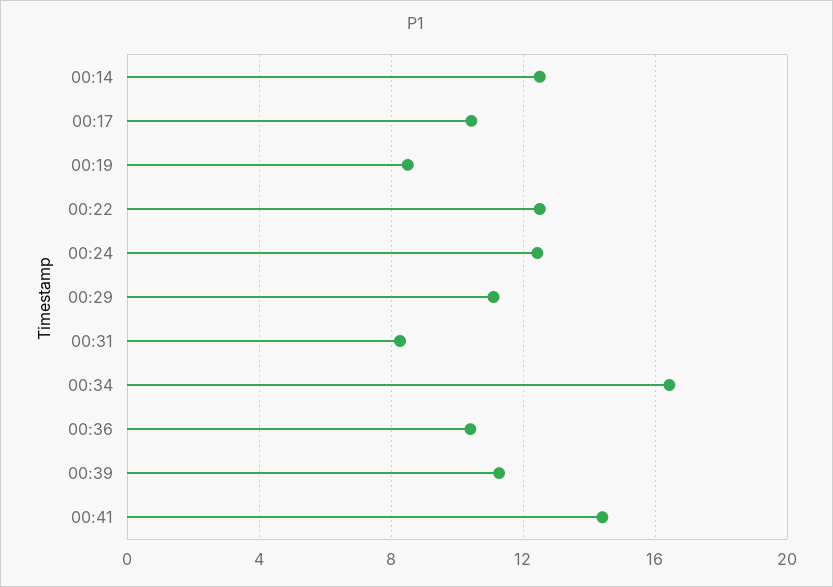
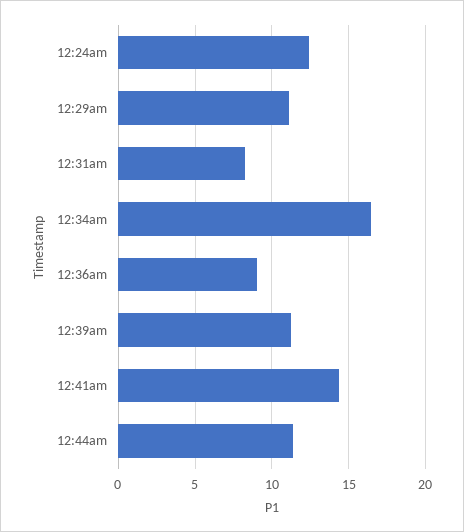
00:14: 12.5 -> none
00:17: 10.5 -> none
00:19: 8.5 -> none
00:22: 12.5 -> none
00:36: 10.5 -> 9
12:44am: none -> 11.5

